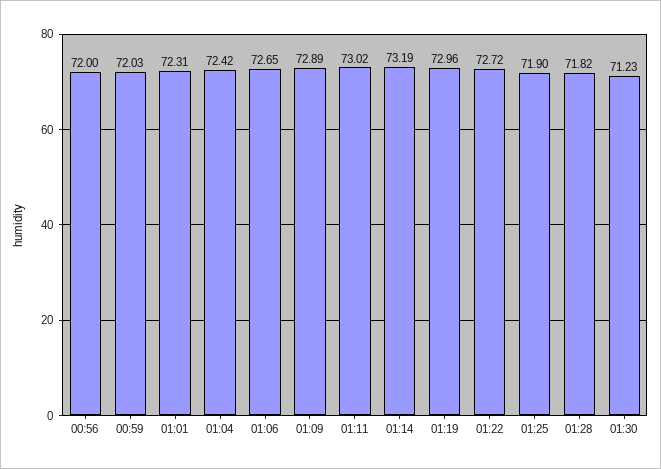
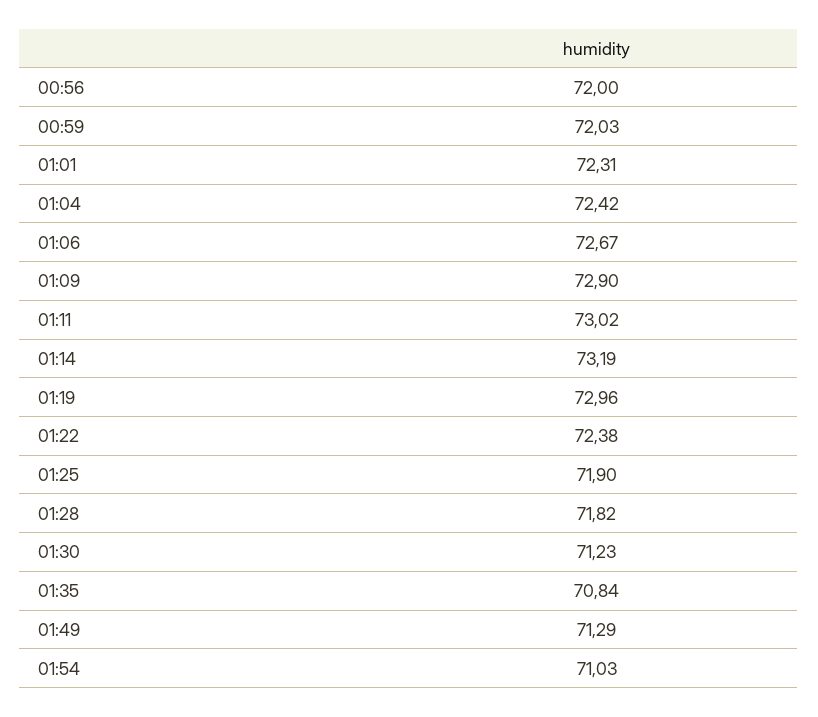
01:06: 72.65 -> 72.67
01:09: 72.89 -> 72.9
01:22: 72.72 -> 72.38
01:35: none -> 70.84
01:49: none -> 71.29
01:54: none -> 71.03

